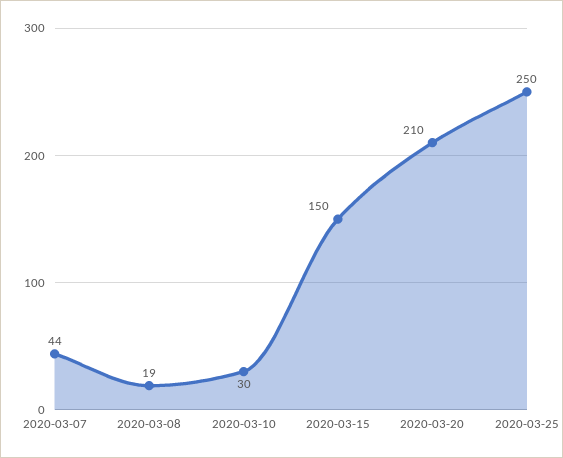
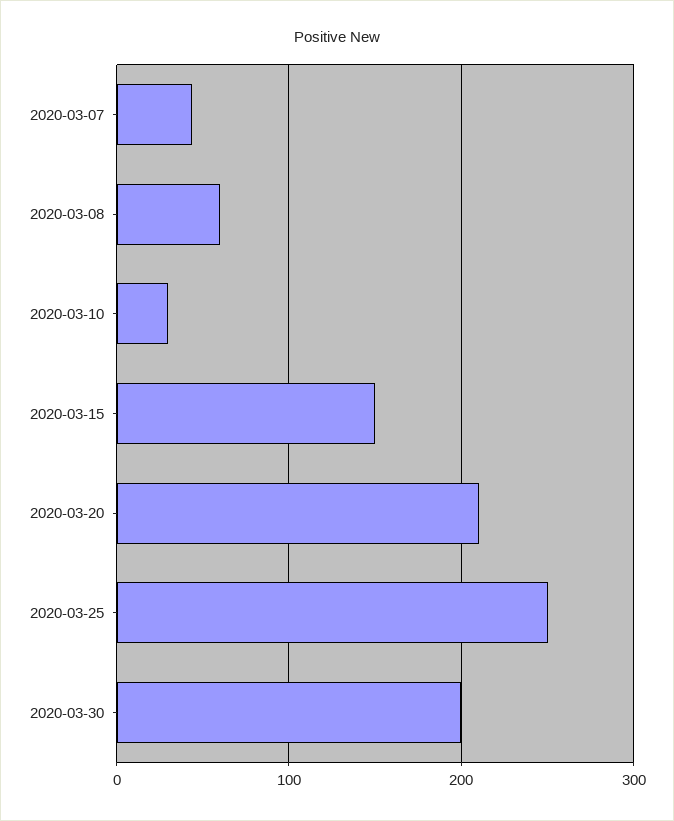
2020-03-08: 19 -> 60
2020-03-30: none -> 200

